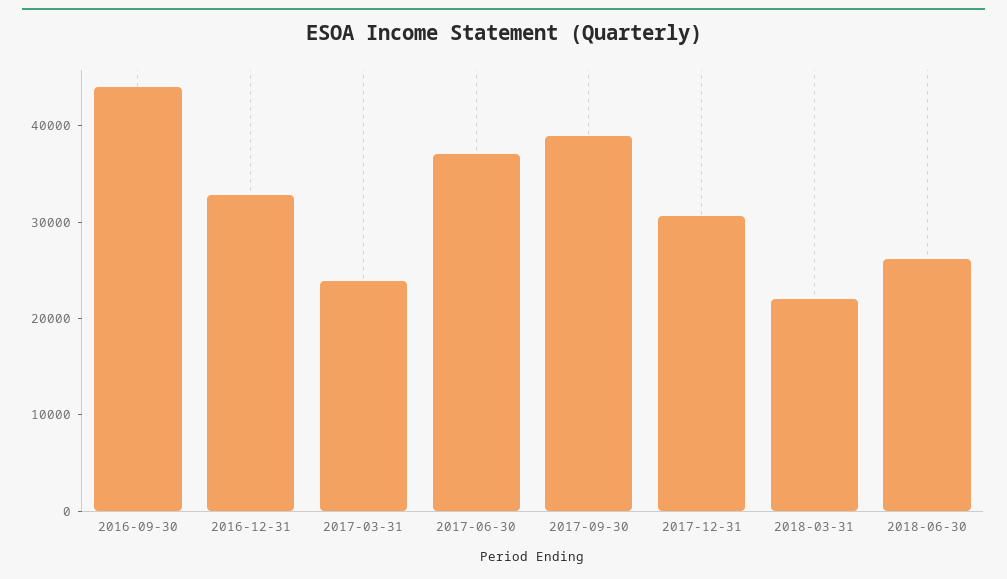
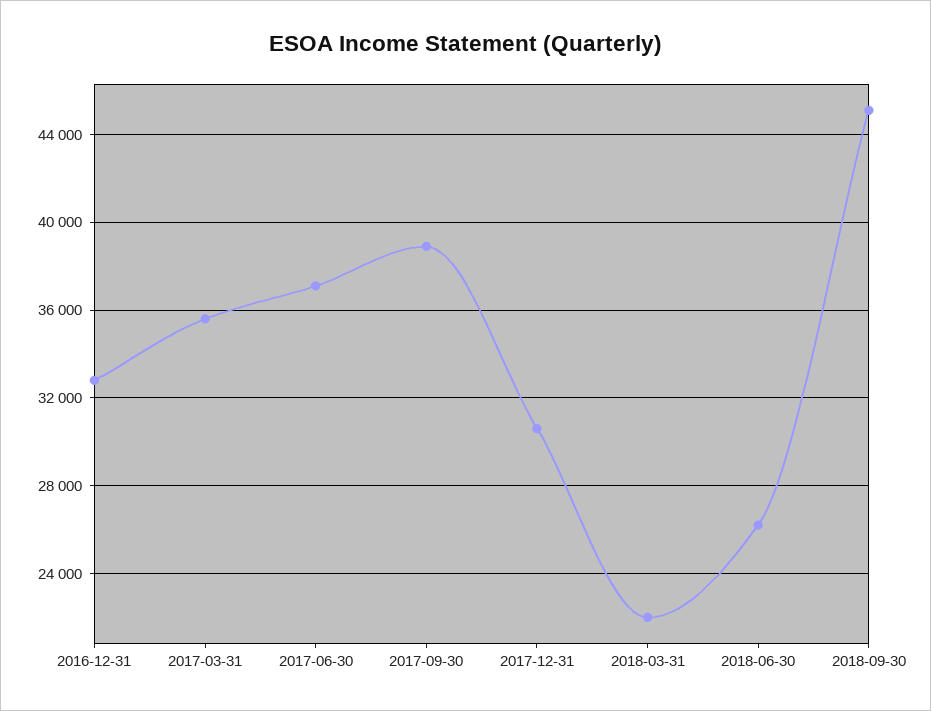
2016-09-30: 44000 -> none
2017-03-31: 24000 -> 35500
2018-09-30: none -> 45000

